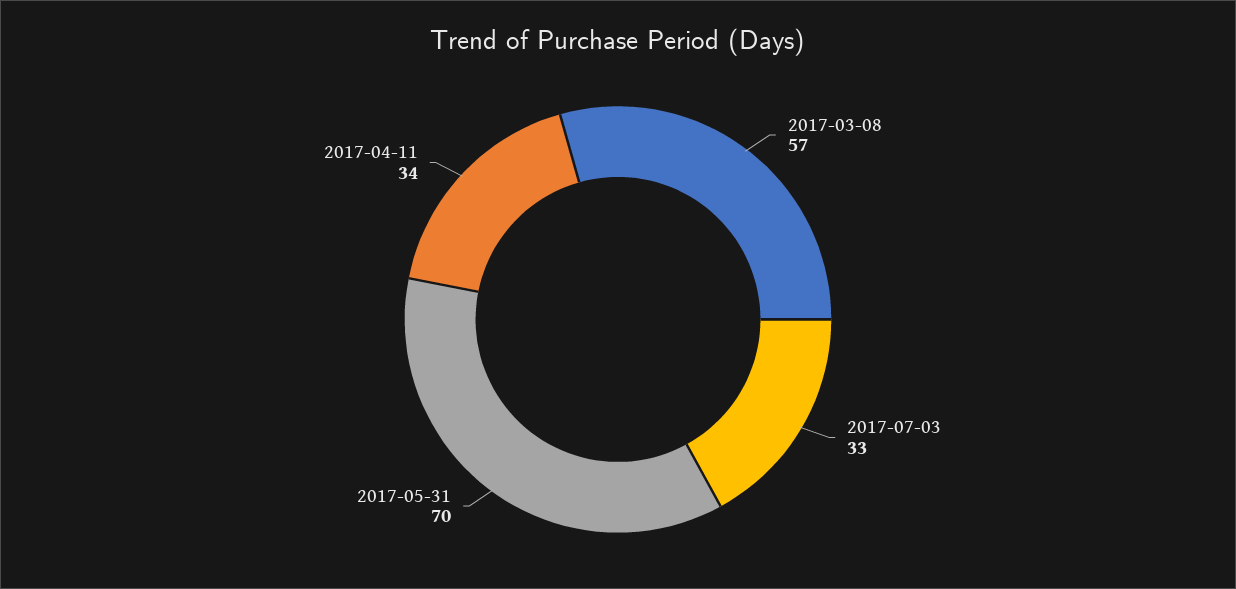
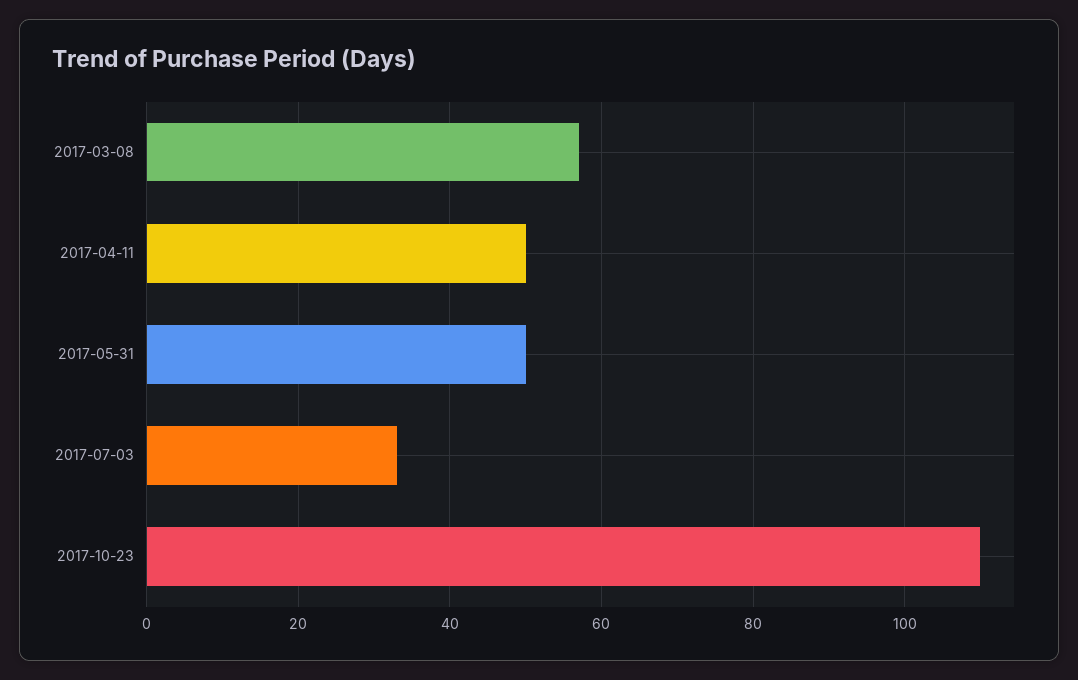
2017-05-31: 70 -> 50
2017-04-11: 34 -> 50
2017-10-23: none -> 110

